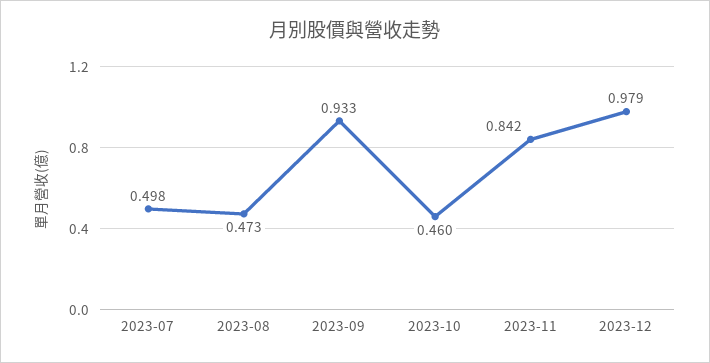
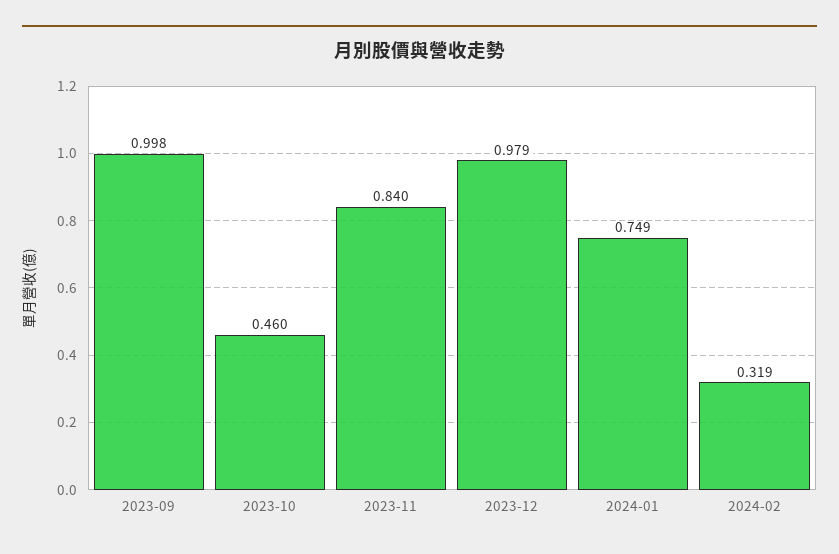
2023-07: 0.498 -> none
2023-08: 0.473 -> none
2023-09: 0.933 -> 0.998
2023-11: 0.842 -> 0.84
2024-01: none -> 0.749
2024-02: none -> 0.319

